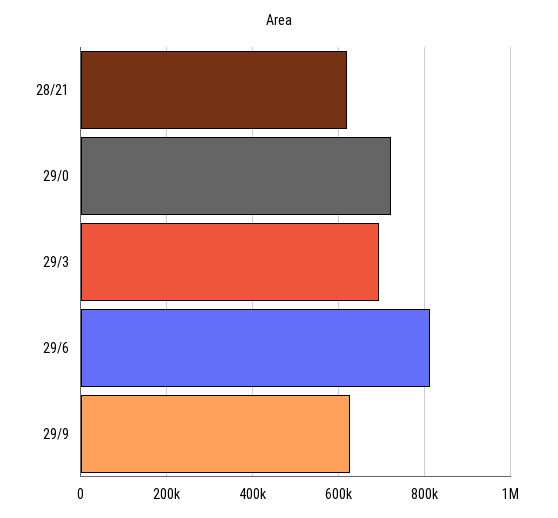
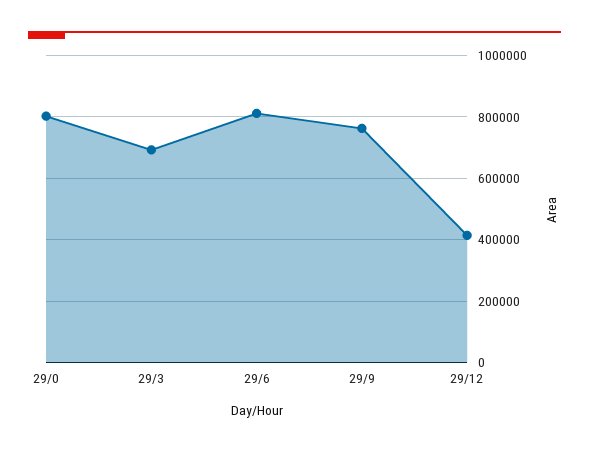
28/21: 620000 -> none
29/0: 720000 -> 800000
29/9: 620000 -> 760000
29/12: none -> 420000

